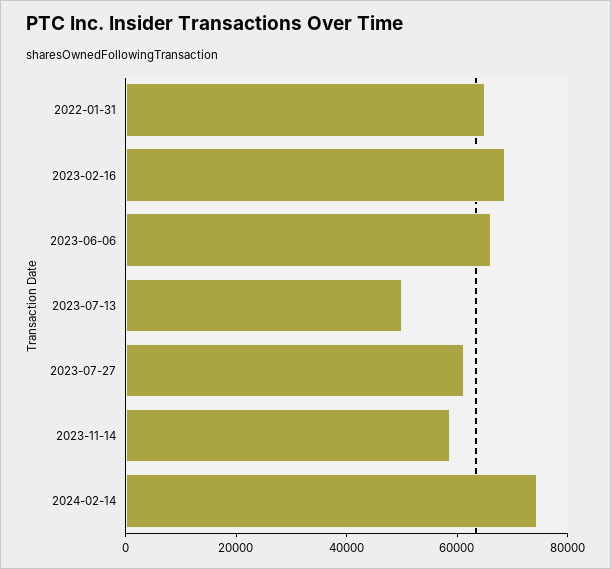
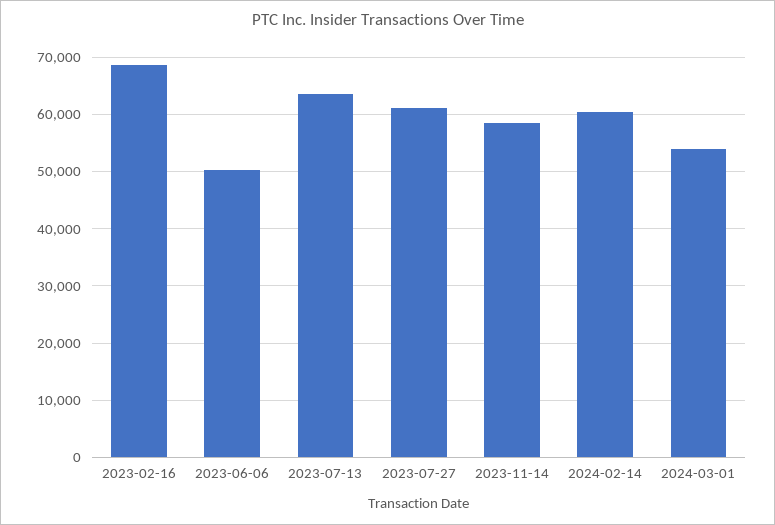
2022-01-31: 65000 -> none
2023-06-06: 65000 -> 50000
2023-07-13: 50000 -> 64000
2024-02-14: 75000 -> 60000
2024-03-01: none -> 54000

